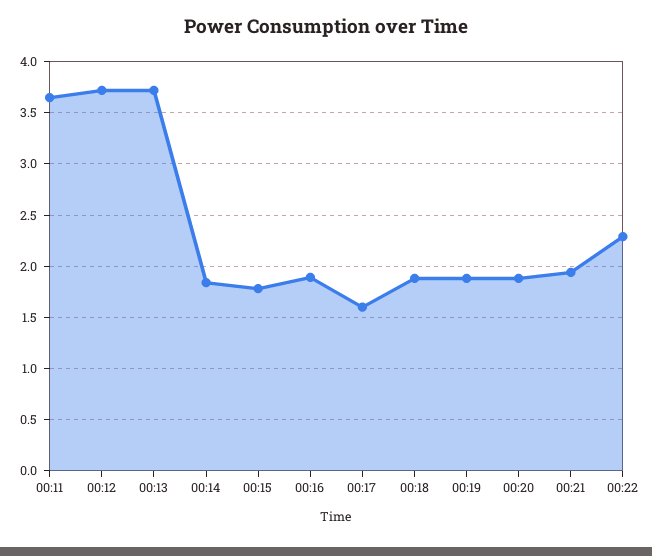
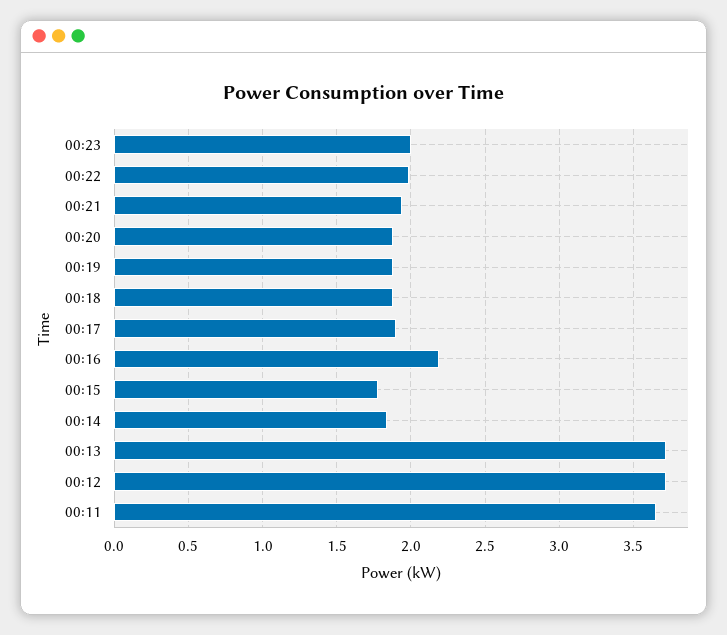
00:16: 1.9 -> 2.2
00:17: 1.6 -> 1.9
00:22: 2.3 -> 2
00:23: none -> 2

